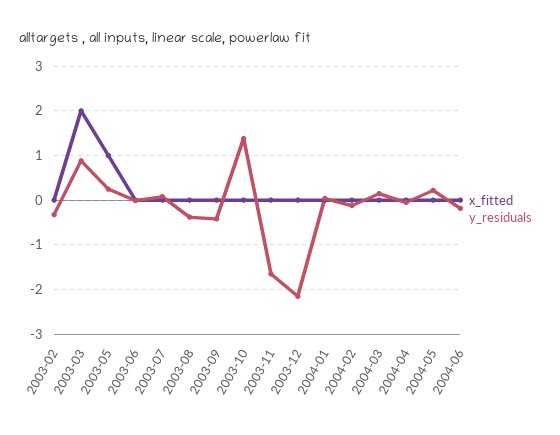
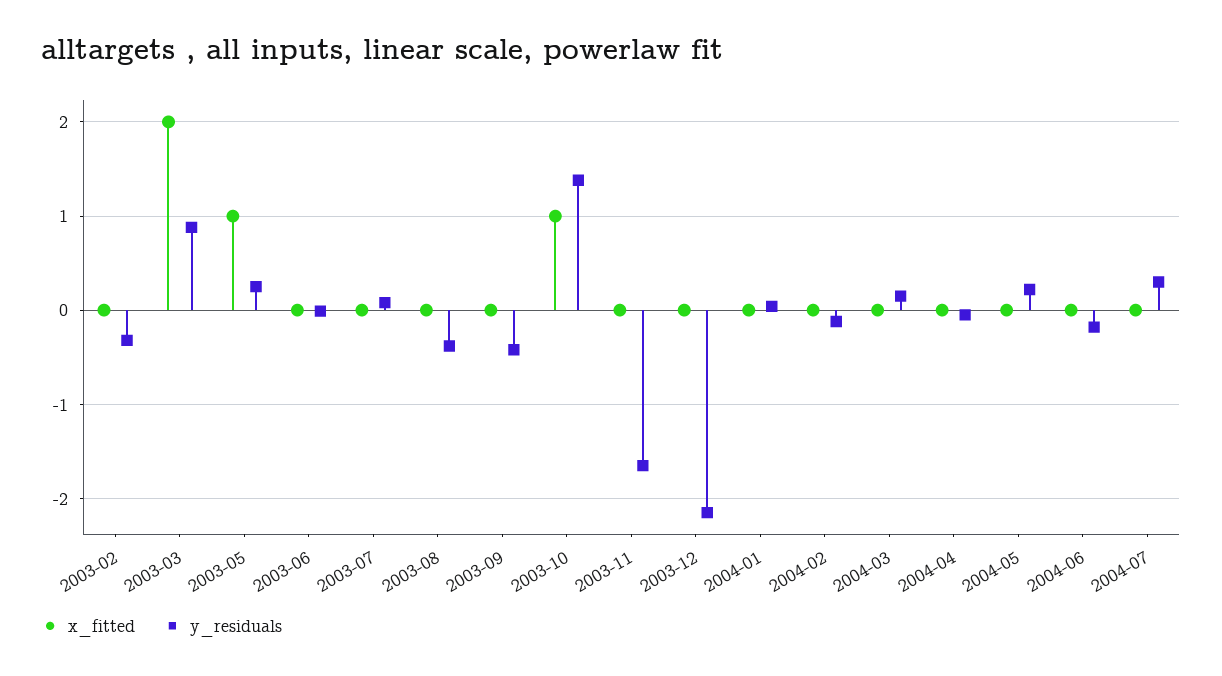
x_fitted, 2003-10: 0 -> 1
x_fitted, 2004-07: none -> 0
y_residuals, 2004-07: none -> 0.3

